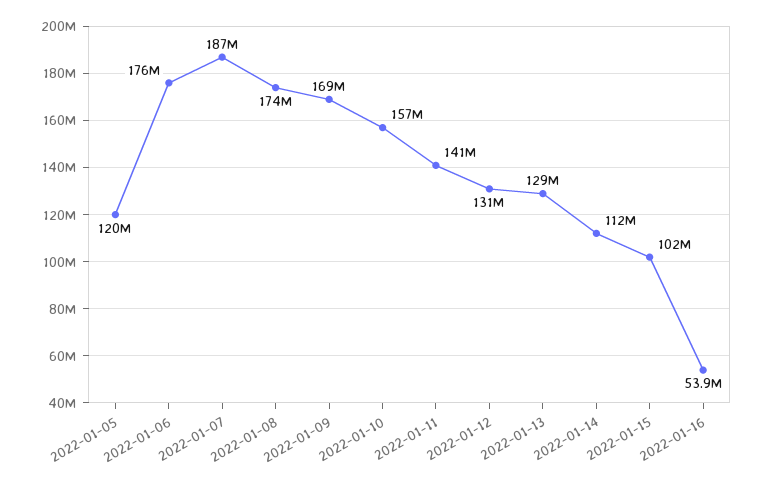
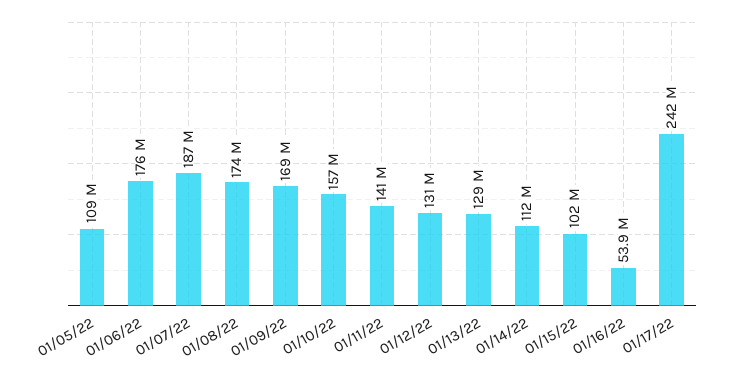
2022-01-05: 120000000 -> 109000000
01/17/22: none -> 242000000

